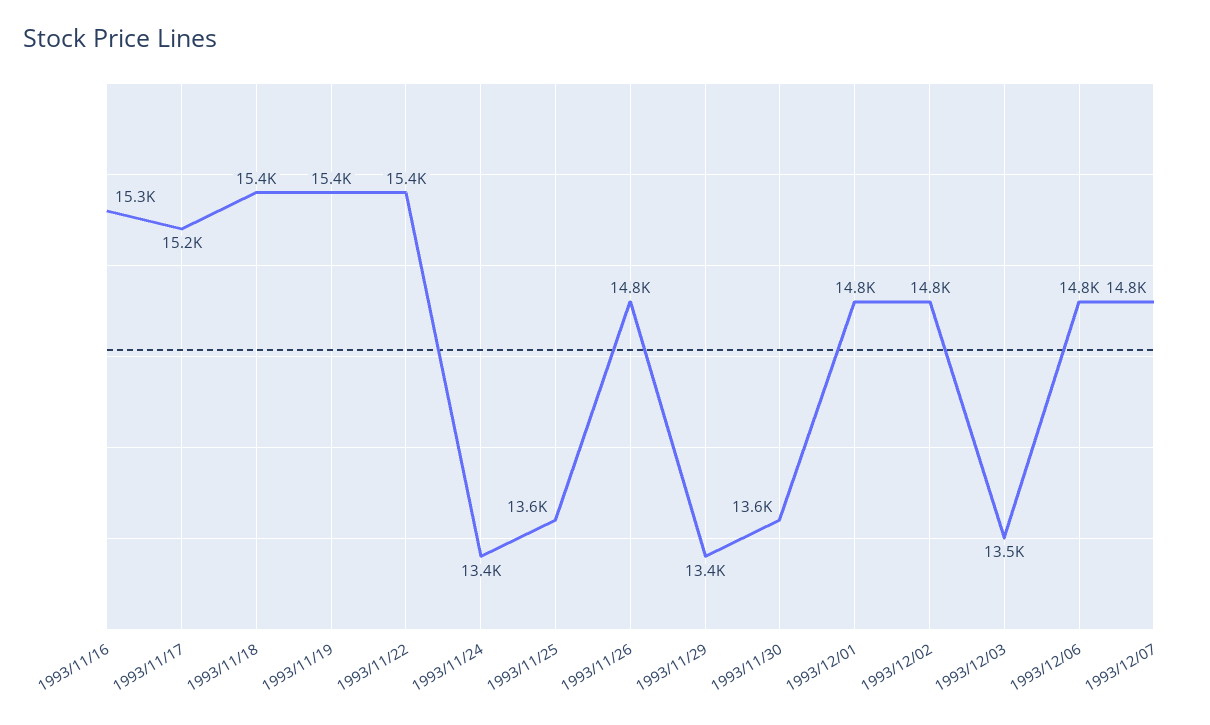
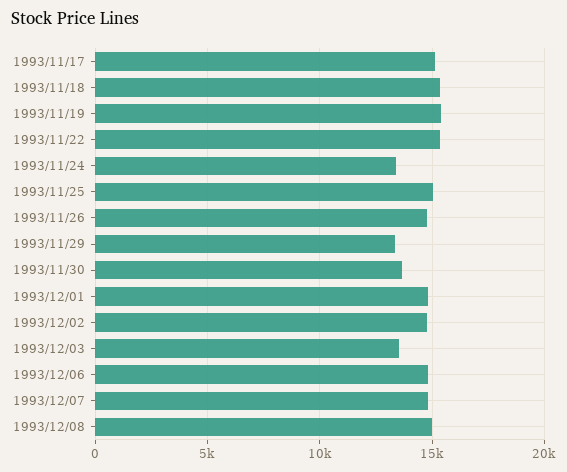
1993/11/16: 15300 -> none
1993/11/25: 13600 -> 15000
1993/12/08: none -> 15000

